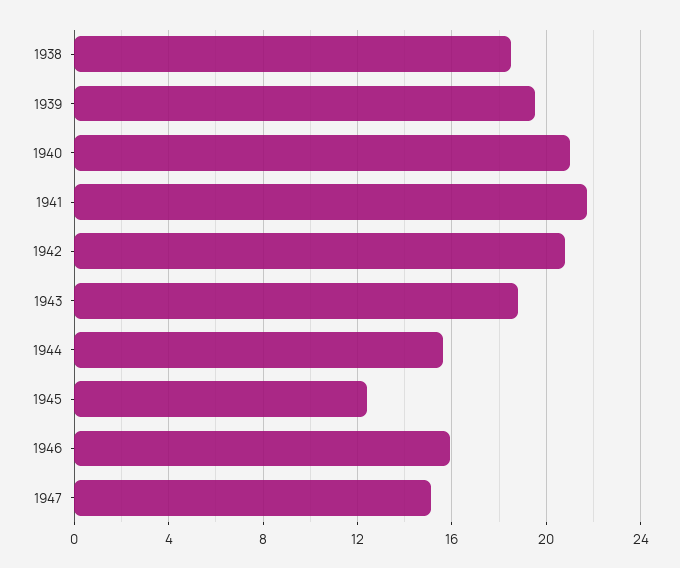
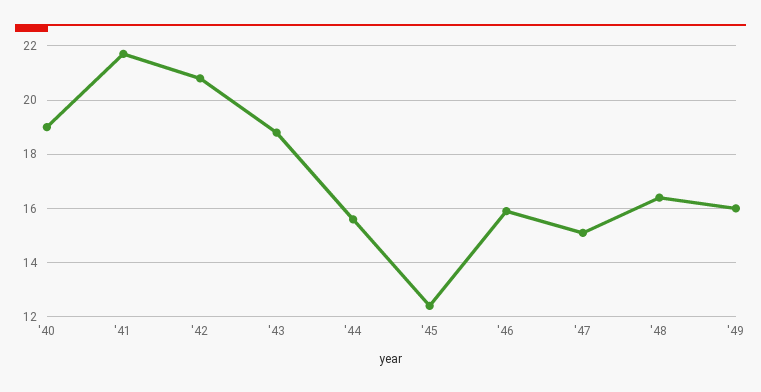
1938: 18.5 -> none
1939: 19.5 -> none
1940: 21 -> 19
'48: none -> 16.5
'49: none -> 16

